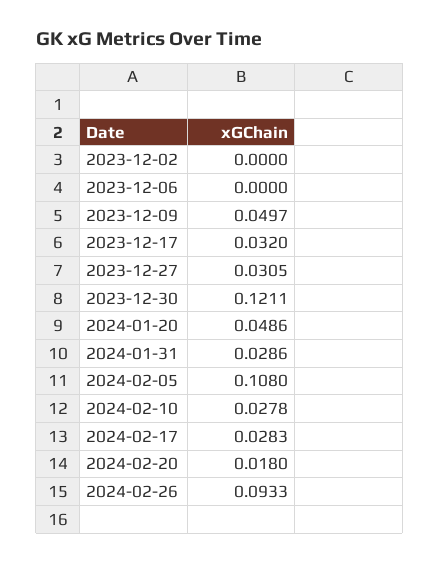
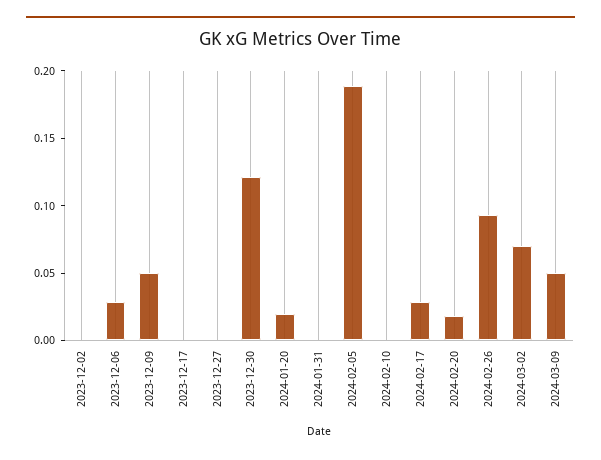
2023-12-06: 0 -> 0.03
2023-12-17: 0.032 -> 0
2023-12-27: 0.0305 -> 0
2024-01-20: 0.0486 -> 0.02
2024-01-31: 0.0286 -> 0
2024-02-05: 0.108 -> 0.19
2024-02-10: 0.0278 -> 0
2024-03-02: none -> 0.07
2024-03-09: none -> 0.05

